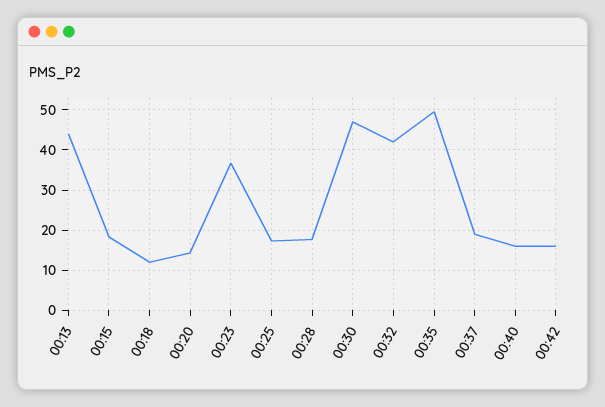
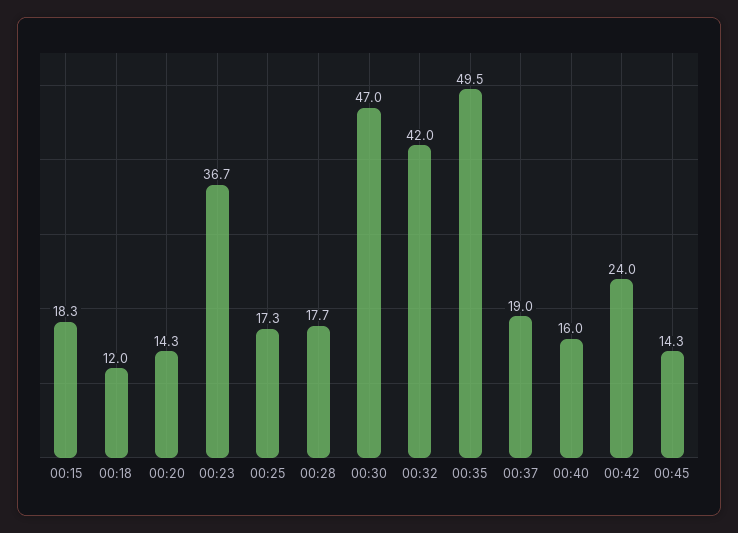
00:13: 44 -> none
00:42: 16 -> 24
00:45: none -> 14.3

